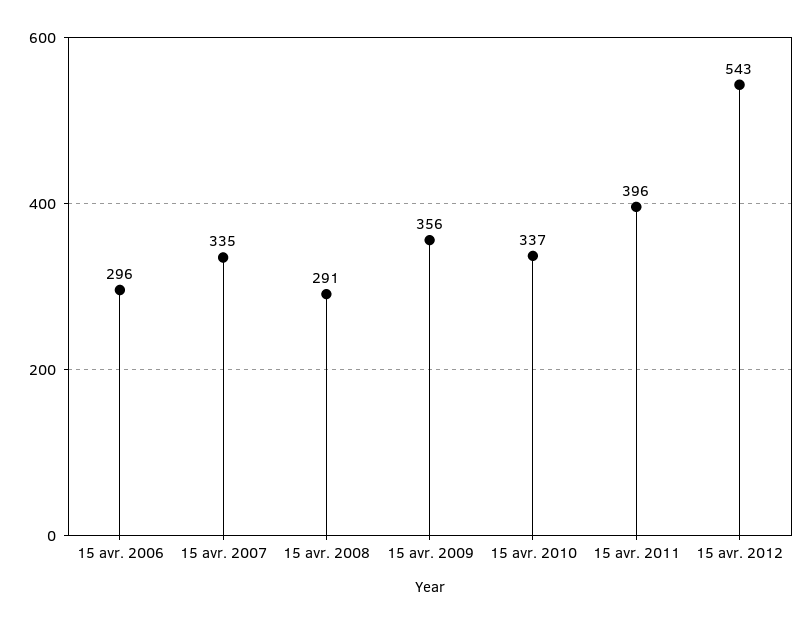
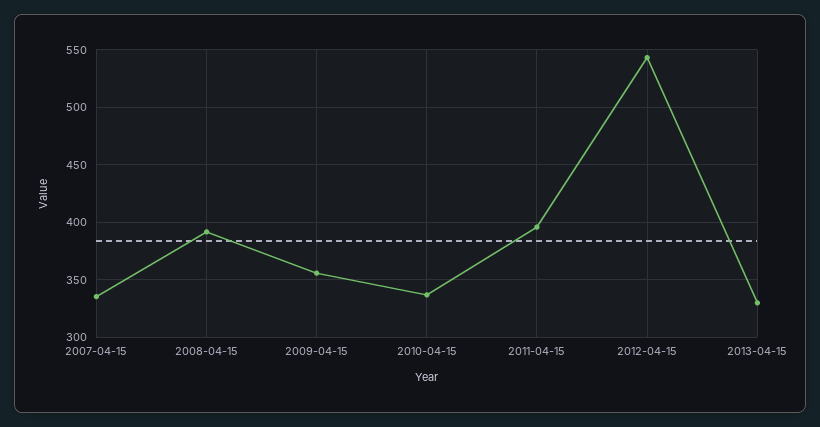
15 avr. 2006: 296 -> none
15 avr. 2008: 291 -> 390
2013-04-15: none -> 330

